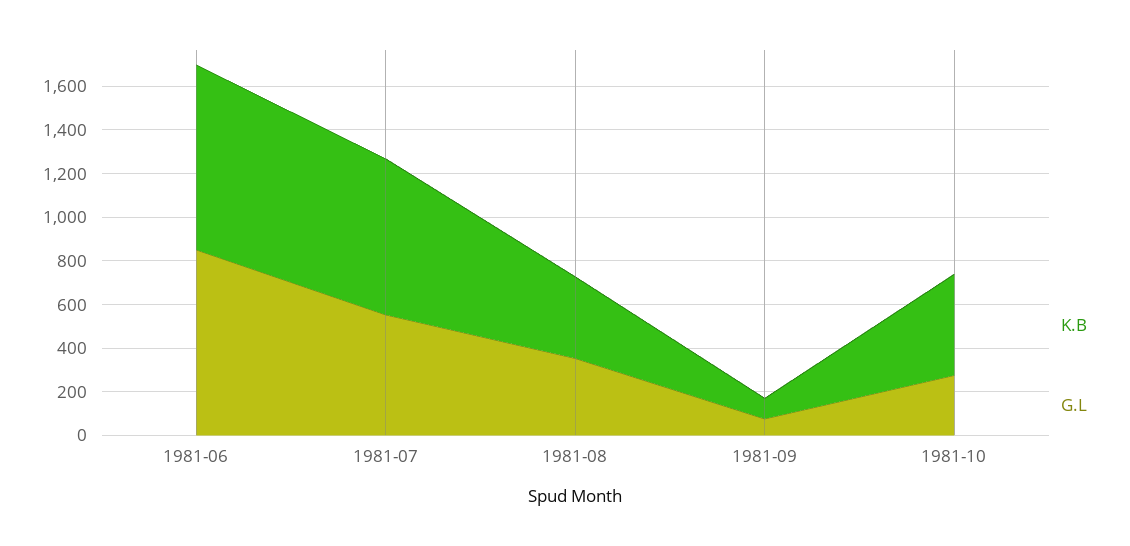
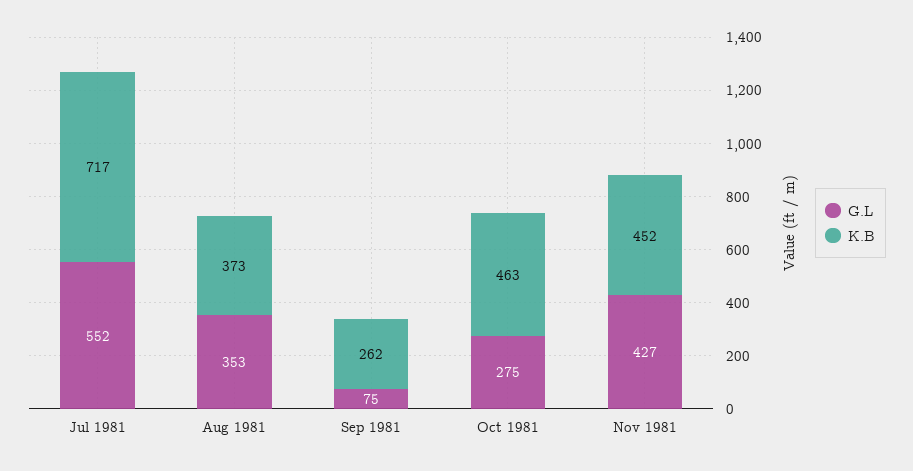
K.B, 1981-06: 850 -> none
G.L, 1981-06: 850 -> none
K.B, 1981-09: 100 -> 262
G.L, Nov 1981: none -> 427
K.B, Nov 1981: none -> 452

